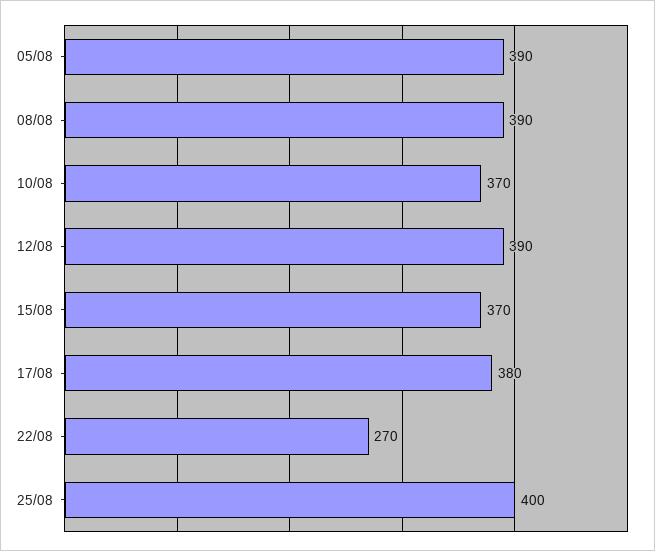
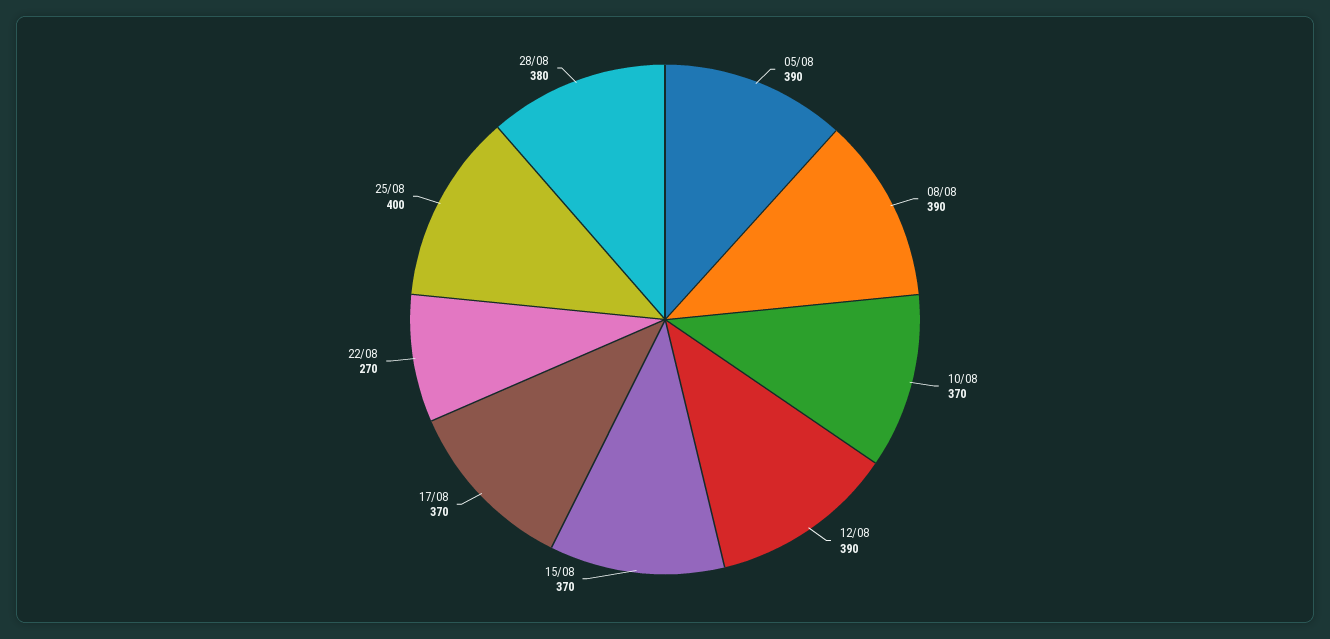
17/08: 380 -> 370
28/08: none -> 380

